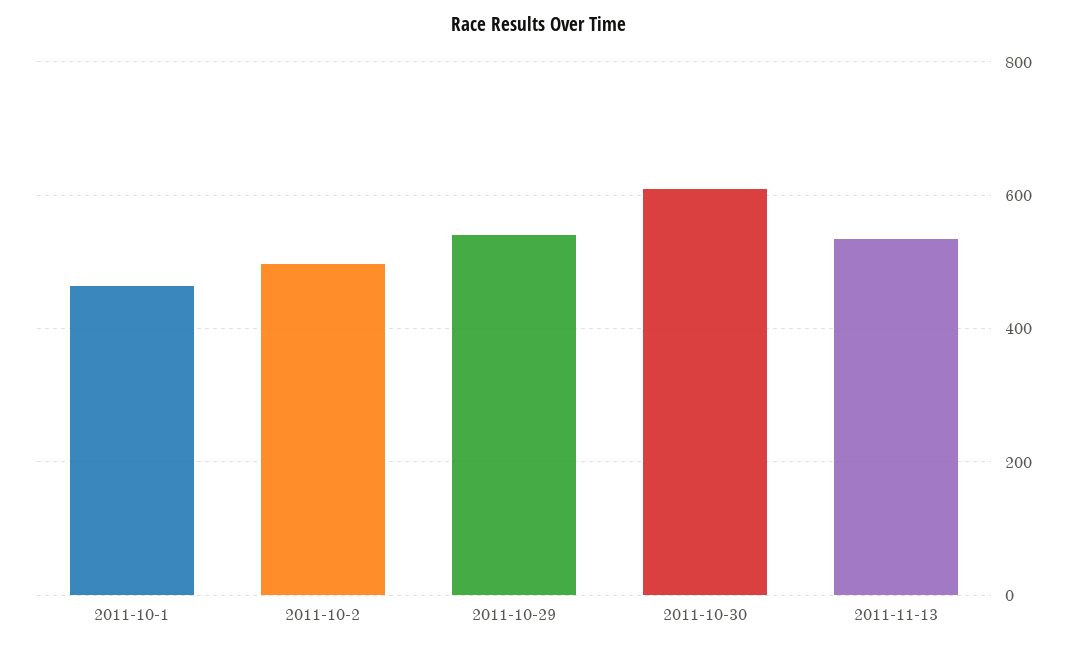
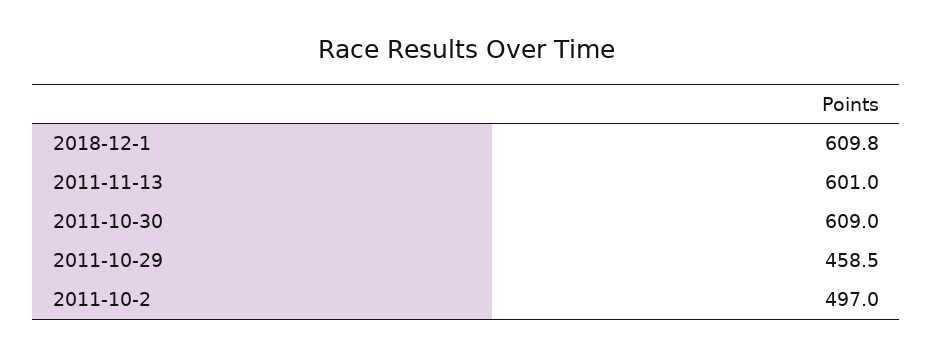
2011-10-1: 460 -> none
2011-10-29: 540 -> 458.5
2011-11-13: 540 -> 601
2018-12-1: none -> 609.8

